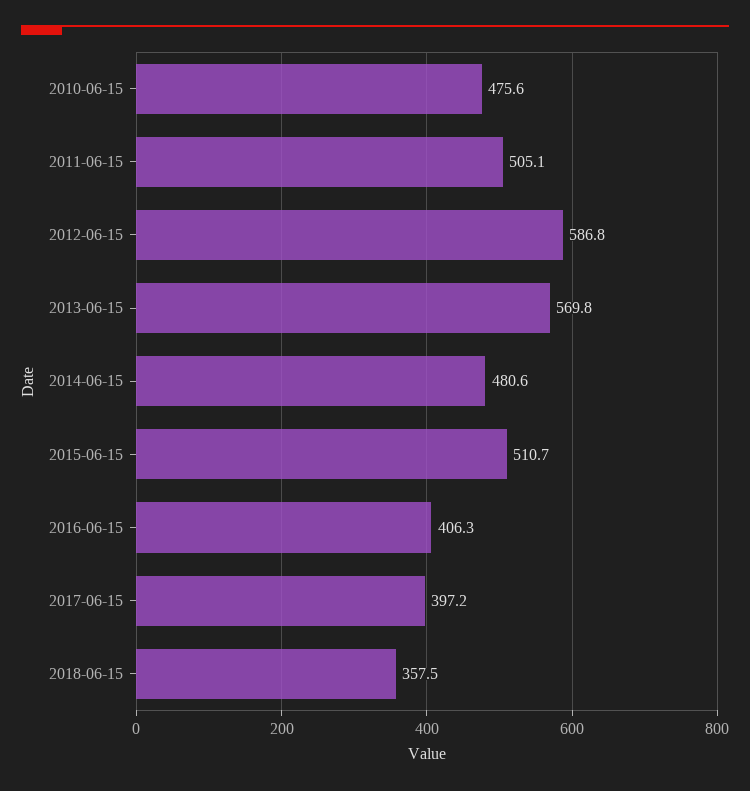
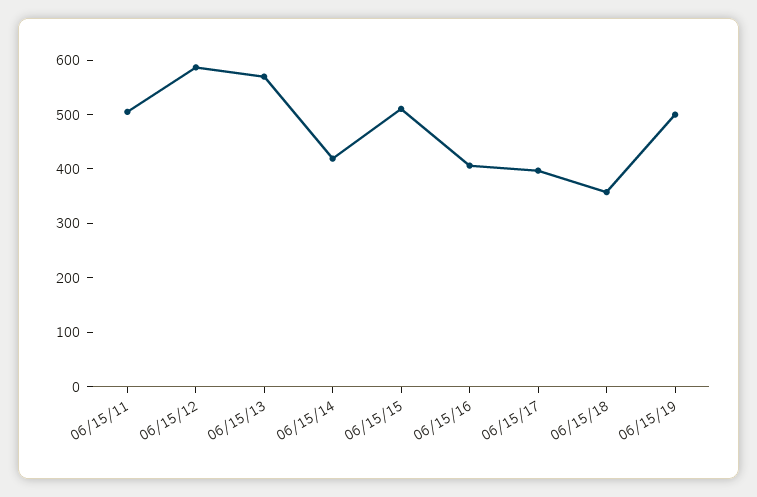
2010-06-15: 475.6 -> none
2014-06-15: 480.6 -> 420
06/15/19: none -> 500

